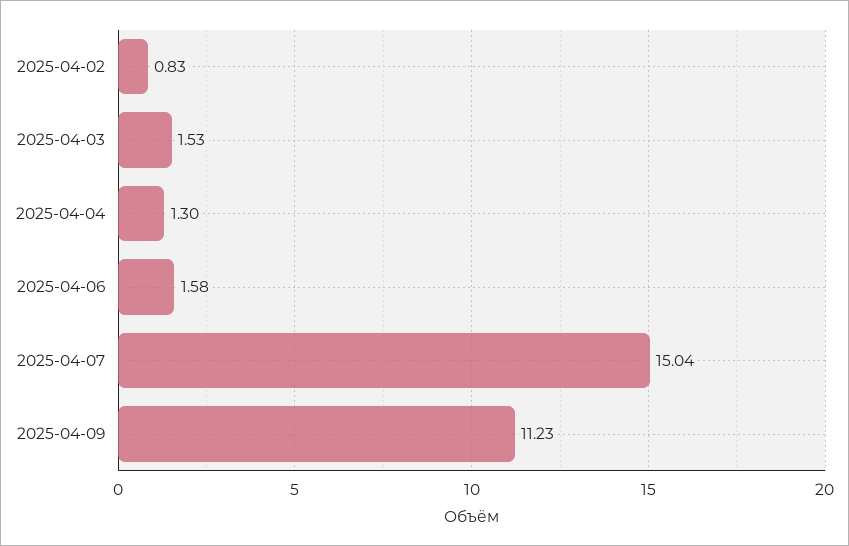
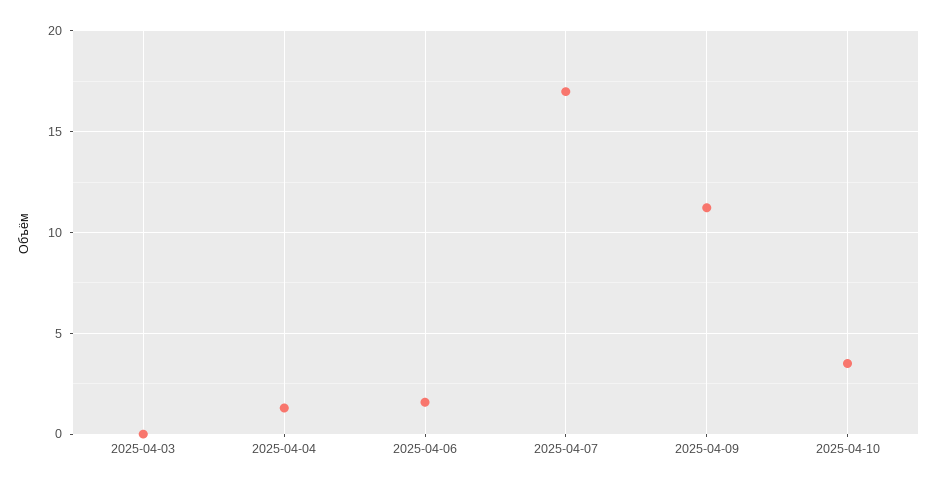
2025-04-02: 0.83 -> none
2025-04-03: 1.53 -> 0
2025-04-07: 15.04 -> 17
2025-04-10: none -> 3.5

